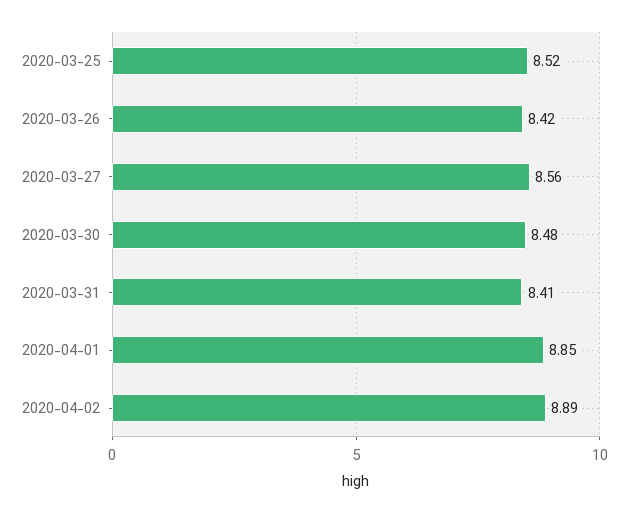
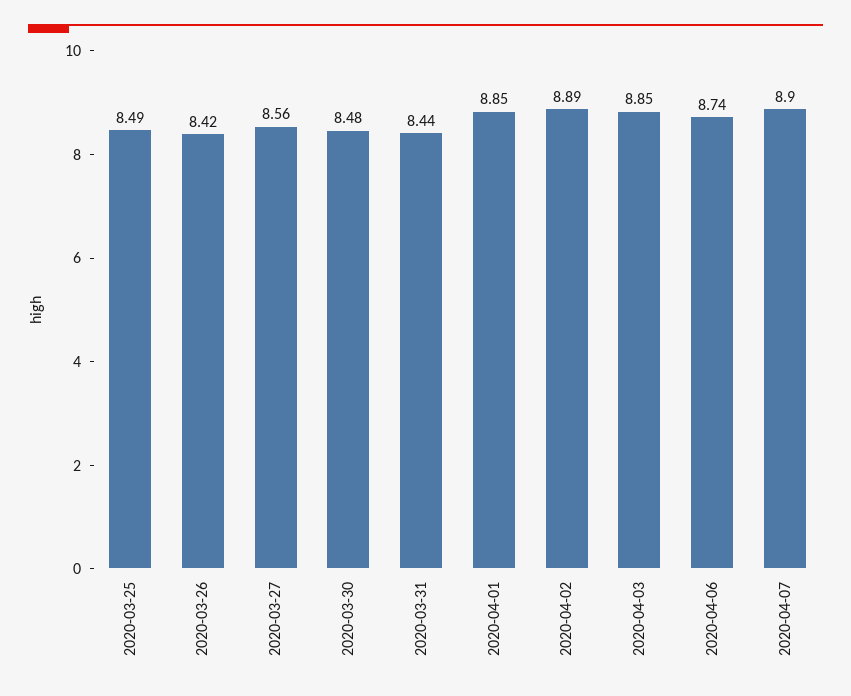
2020-03-25: 8.52 -> 8.49
2020-03-31: 8.41 -> 8.44
2020-04-03: none -> 8.85
2020-04-06: none -> 8.74
2020-04-07: none -> 8.9

